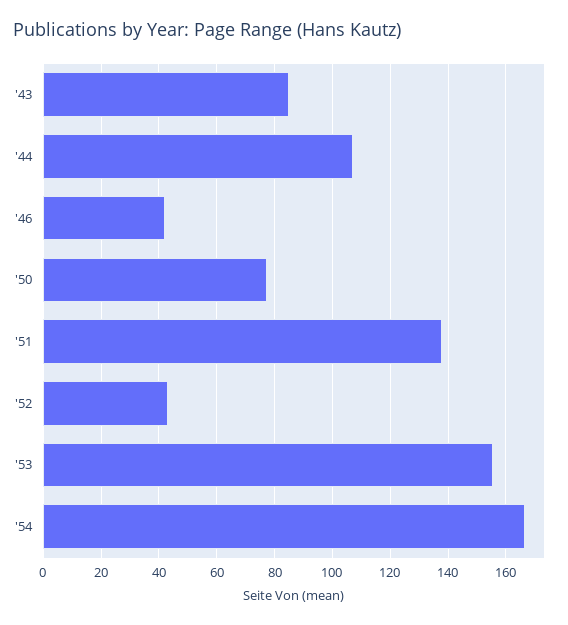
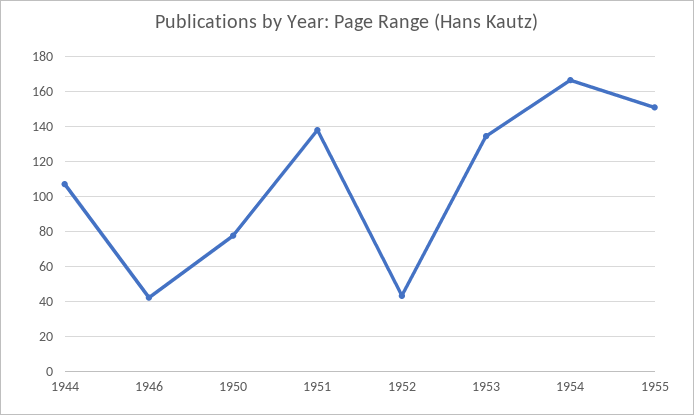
'43: 85 -> none
'53: 155 -> 135
1955: none -> 150

